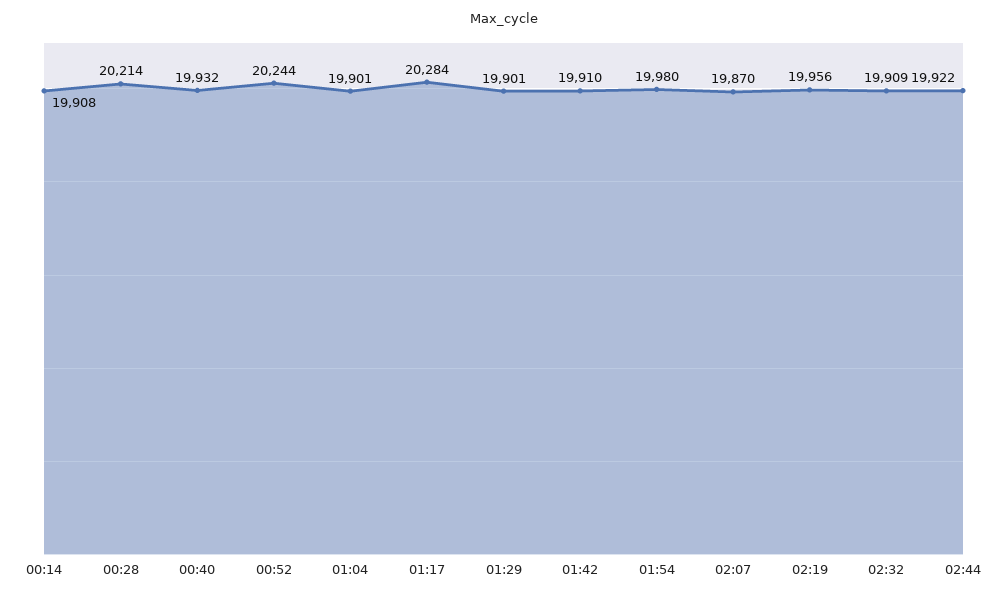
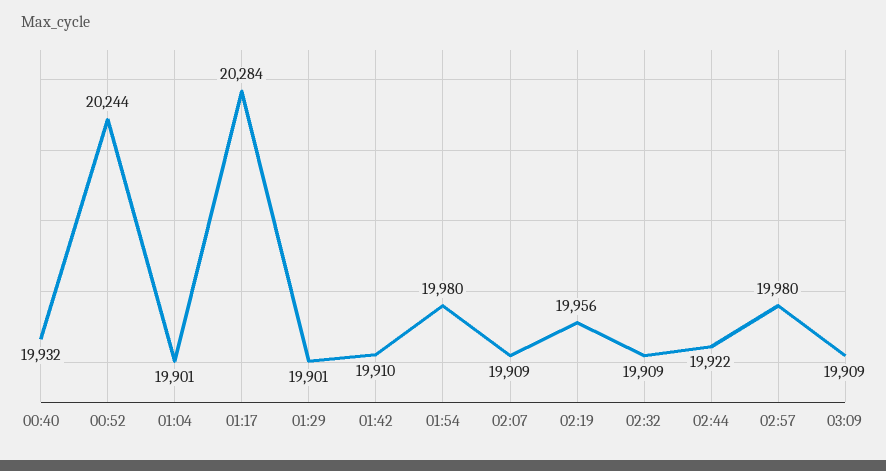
00:14: 19908 -> none
00:28: 20214 -> none
02:07: 19870 -> 19909
02:57: none -> 19980
03:09: none -> 19909

